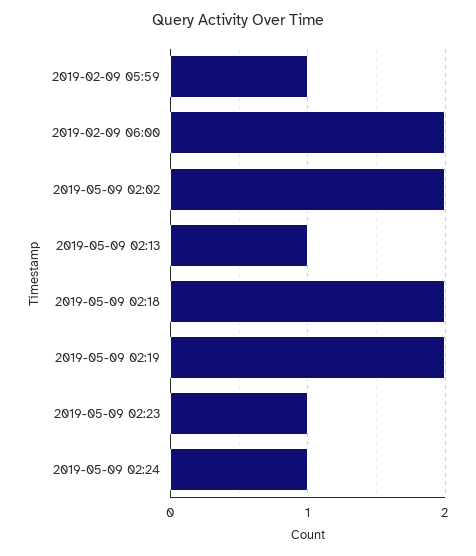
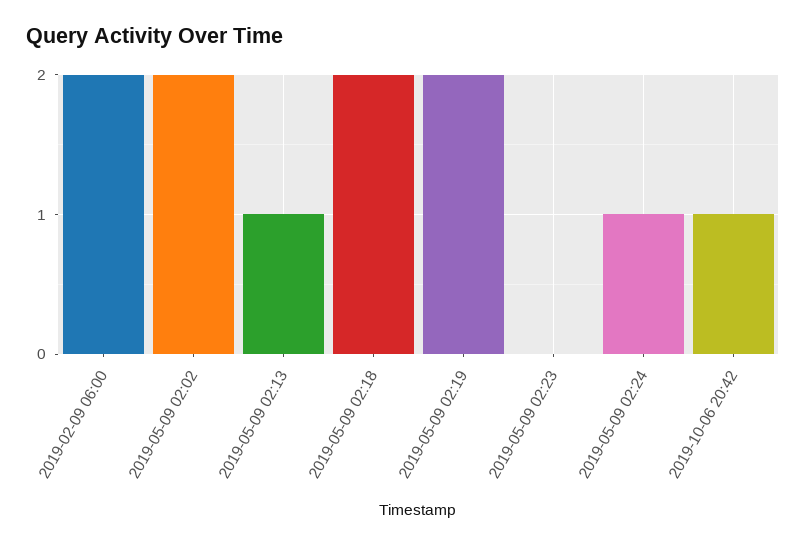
2019-02-09 05:59: 1 -> none
2019-05-09 02:23: 1 -> 0
2019-10-06 20:42: none -> 1

